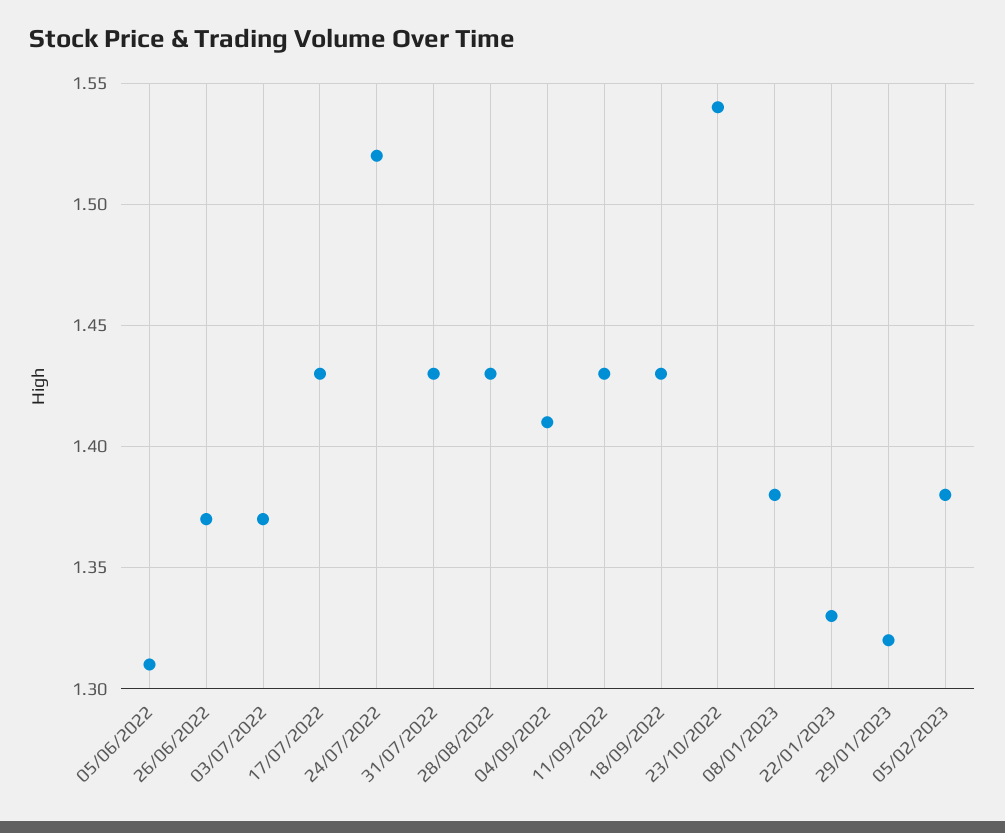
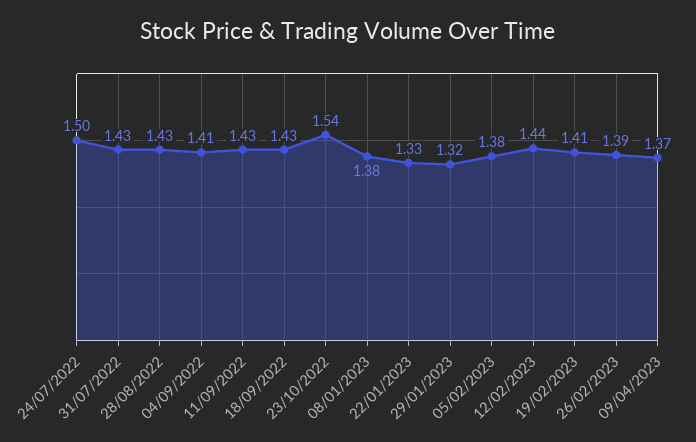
05/06/2022: 1.31 -> none
26/06/2022: 1.37 -> none
03/07/2022: 1.37 -> none
17/07/2022: 1.43 -> none
24/07/2022: 1.52 -> 1.5
12/02/2023: none -> 1.44
19/02/2023: none -> 1.41
26/02/2023: none -> 1.39
09/04/2023: none -> 1.37

